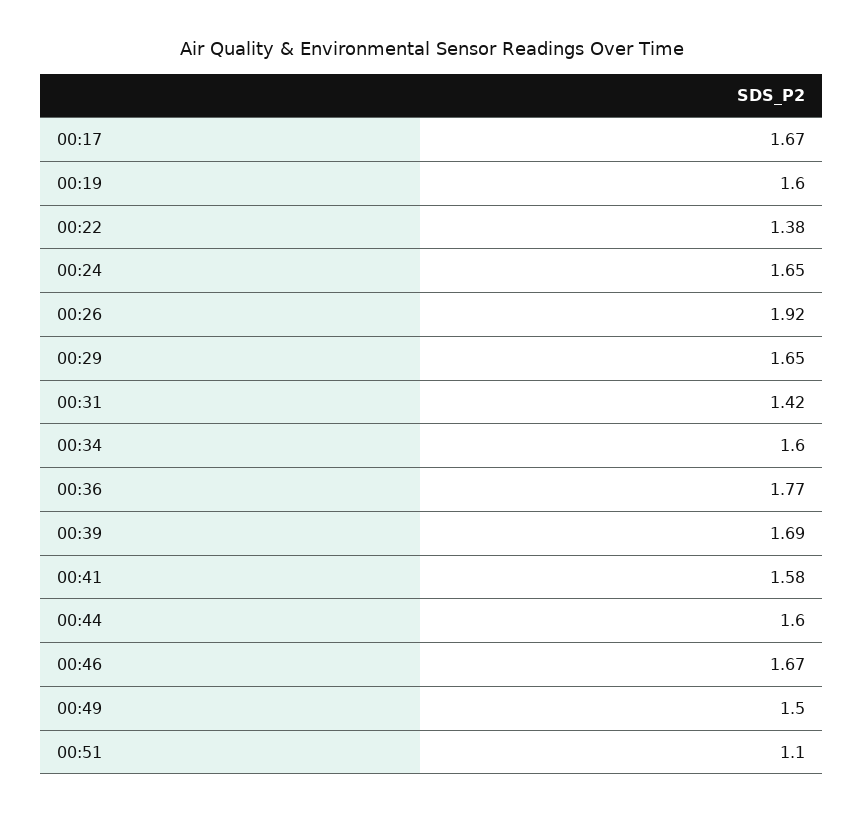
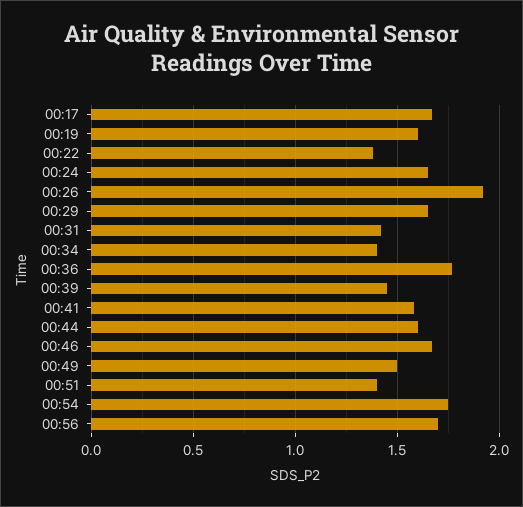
00:34: 1.6 -> 1.4
00:39: 1.69 -> 1.45
00:51: 1.1 -> 1.4
00:54: none -> 1.75
00:56: none -> 1.7

